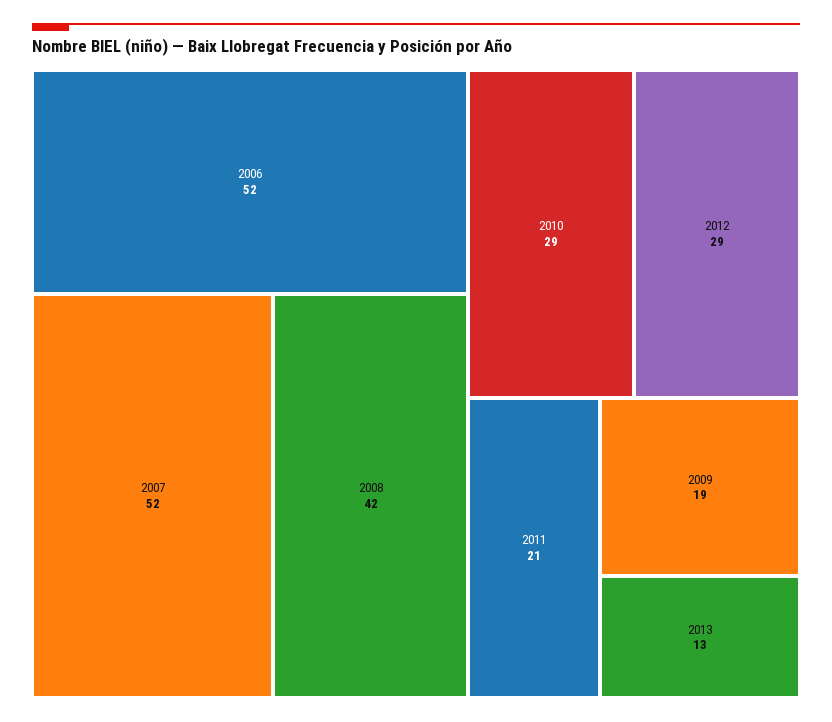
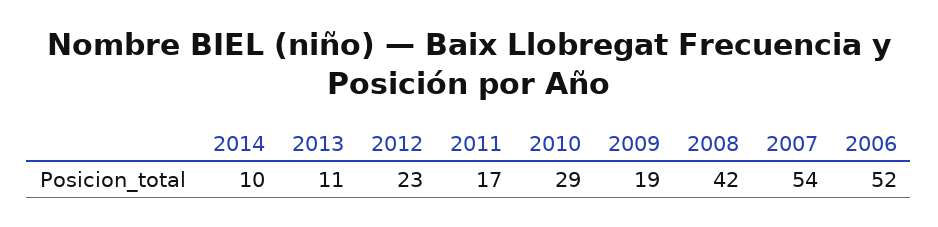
2007: 52 -> 54
2012: 29 -> 23
2011: 21 -> 17
2013: 13 -> 11
2014: none -> 10

